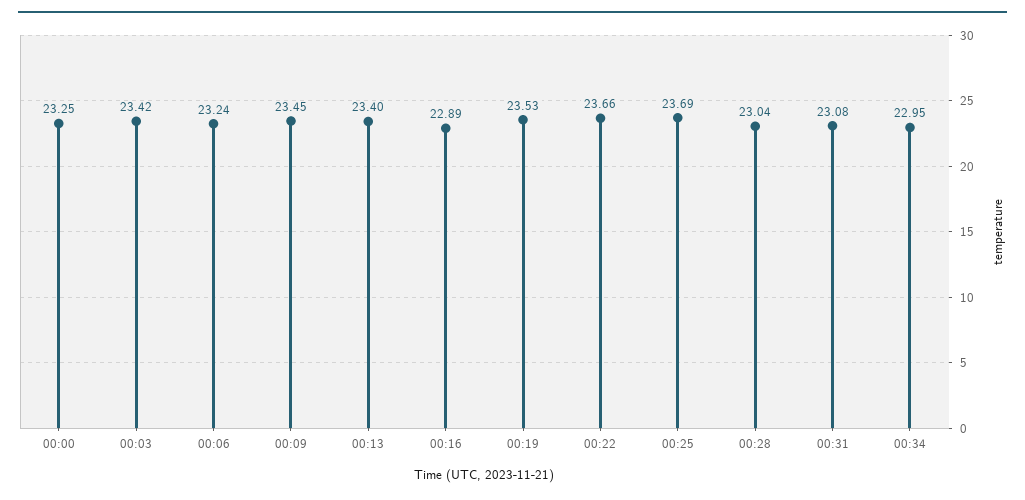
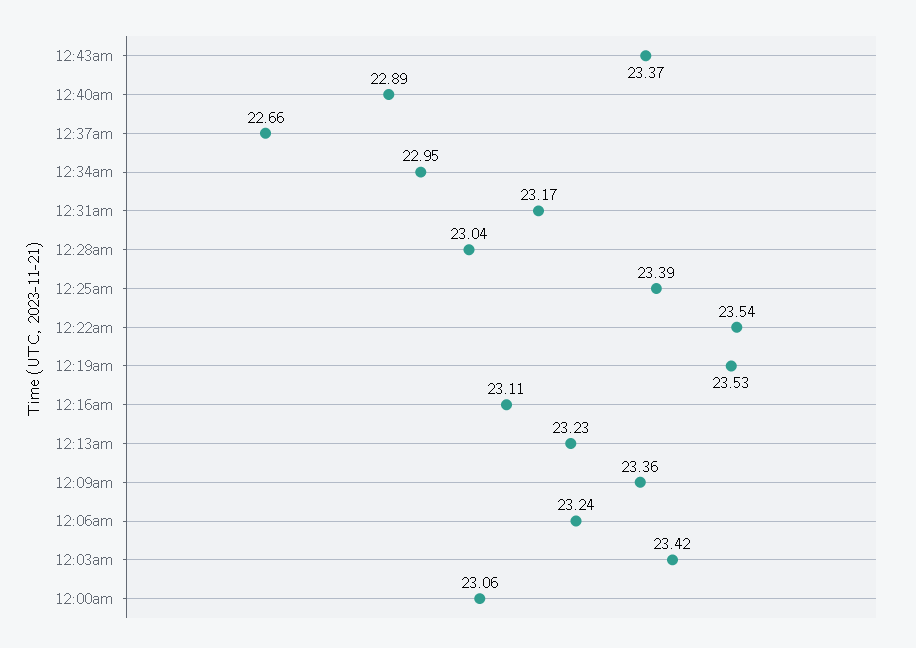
00:00: 23.25 -> 23.06
00:09: 23.45 -> 23.36
00:13: 23.4 -> 23.23
00:16: 22.89 -> 23.11
00:22: 23.66 -> 23.54
00:25: 23.69 -> 23.39
00:31: 23.08 -> 23.17
12:43am: none -> 23.37
12:40am: none -> 22.89
12:37am: none -> 22.66

